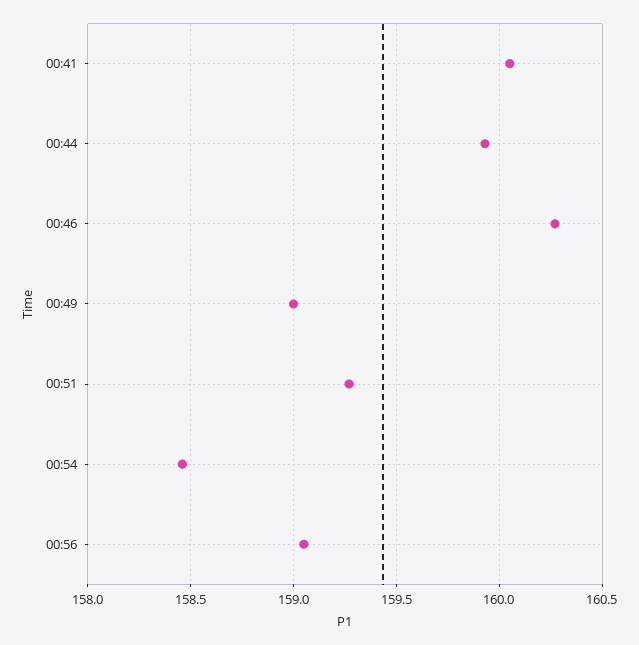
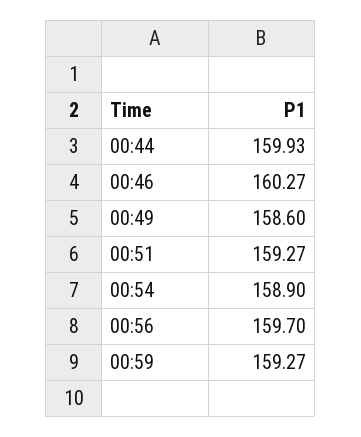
00:41: 160.05 -> none
00:49: 159 -> 158.6
00:54: 158.45 -> 158.9
00:56: 159.05 -> 159.7
00:59: none -> 159.27

